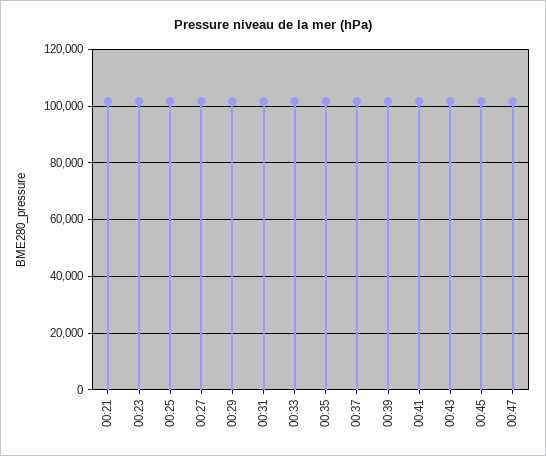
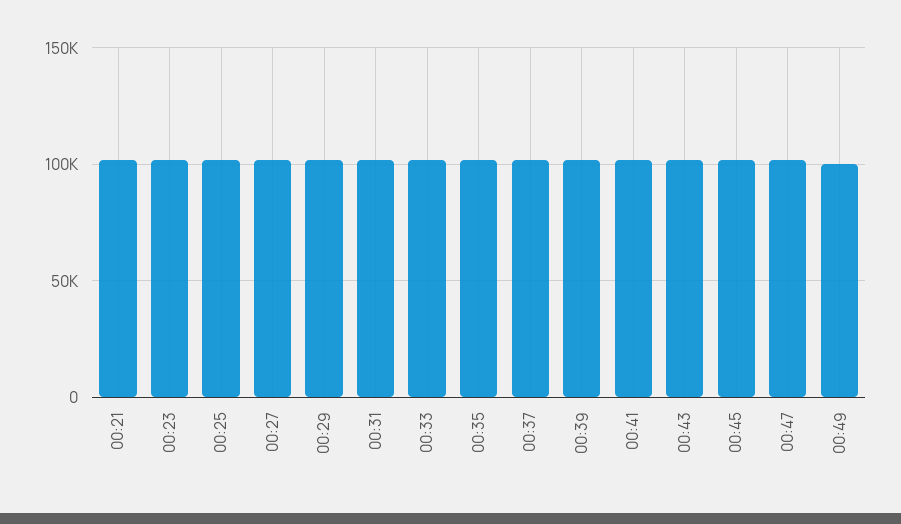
00:49: none -> 100000

